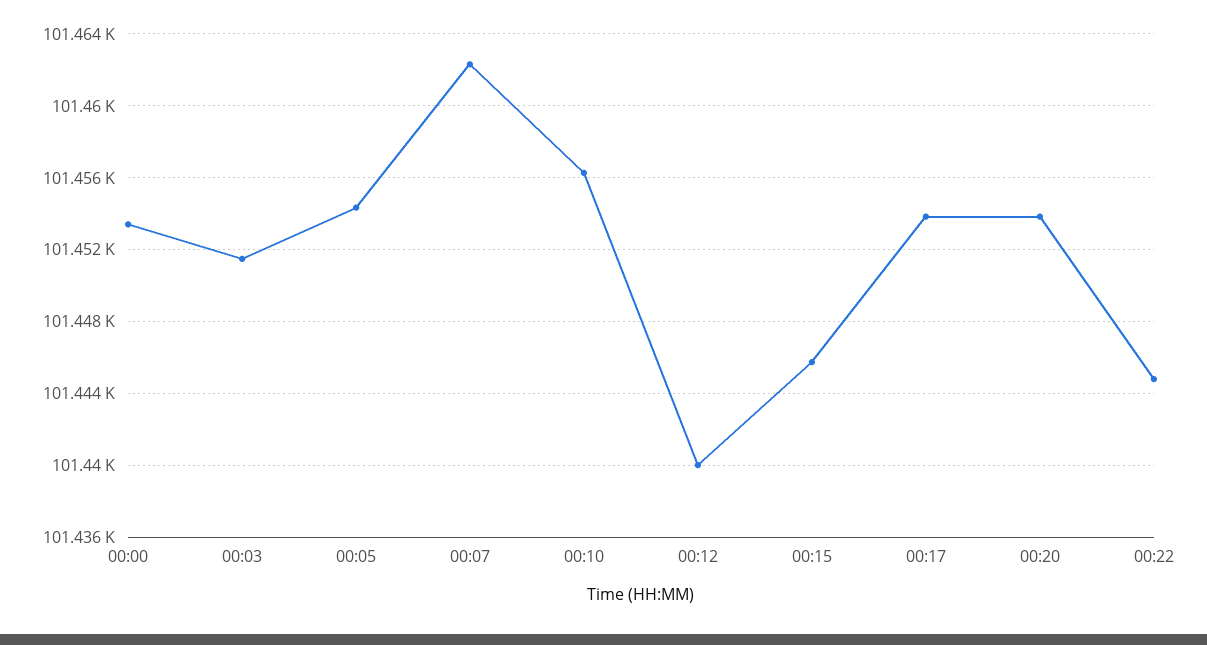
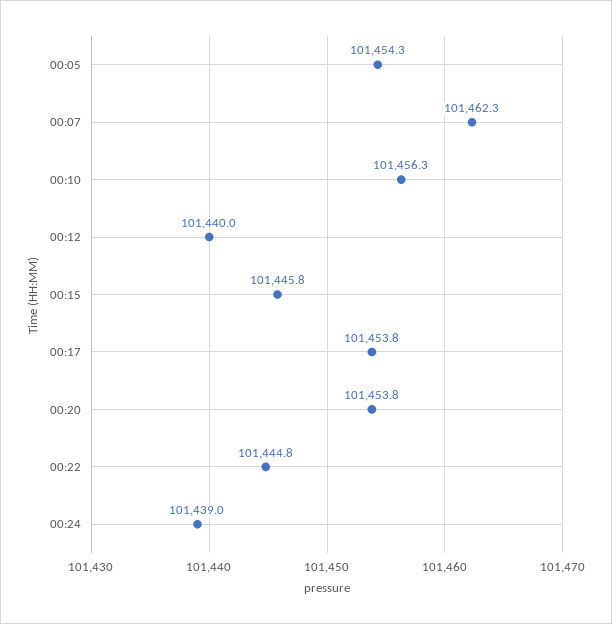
00:00: 101453.5 -> none
00:03: 101451.5 -> none
00:24: none -> 101439

